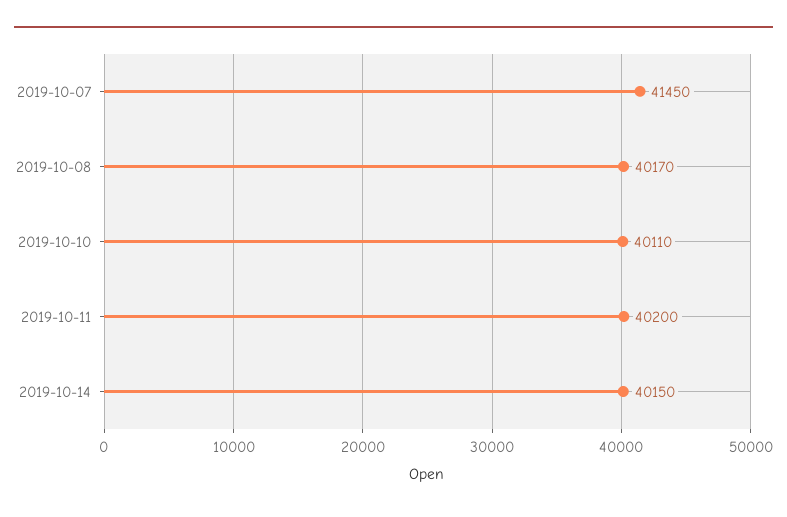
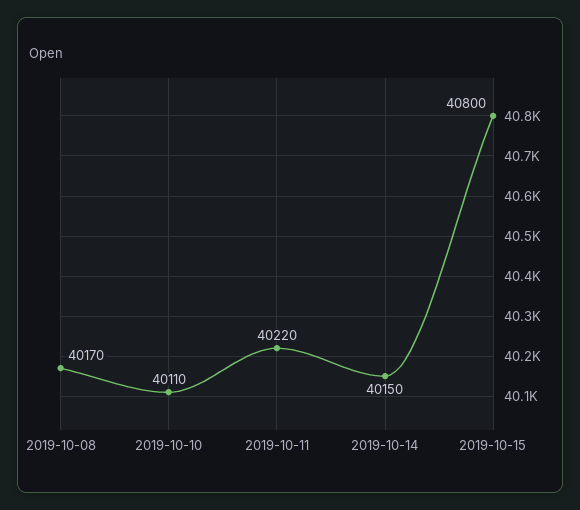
2019-10-07: 41450 -> none
2019-10-11: 40200 -> 40220
2019-10-15: none -> 40800

